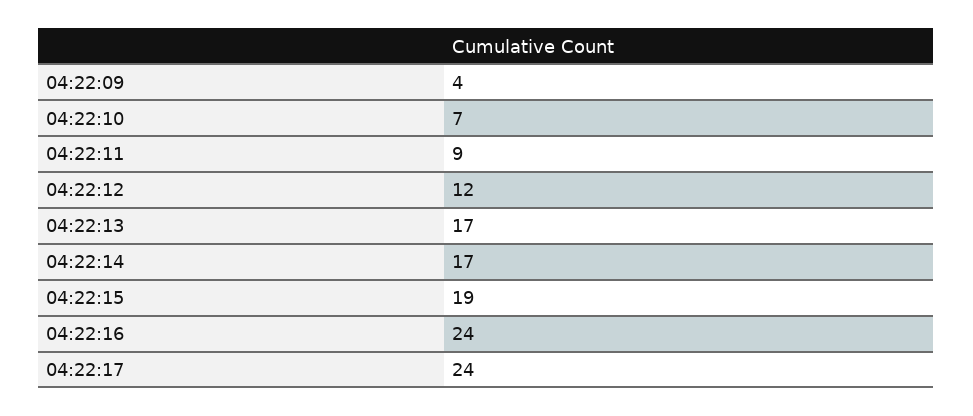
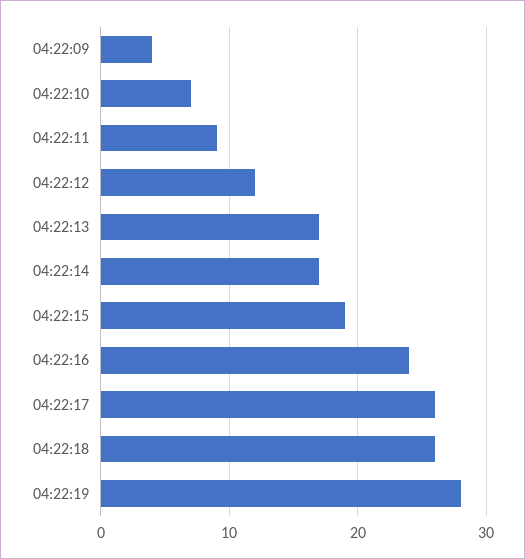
04:22:17: 24 -> 26
04:22:18: none -> 26
04:22:19: none -> 28

